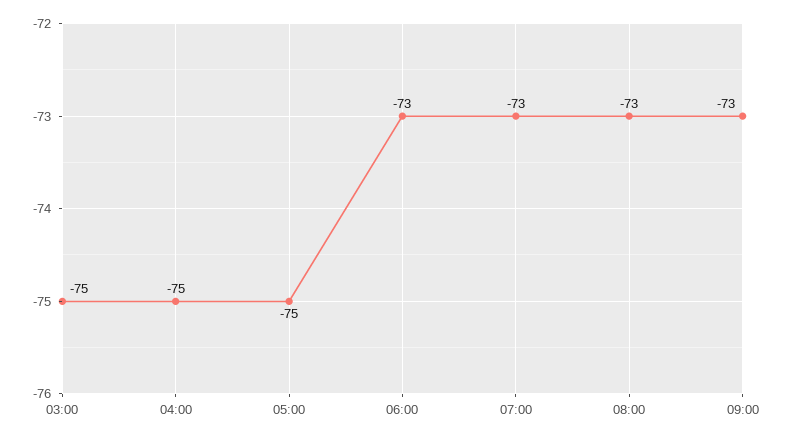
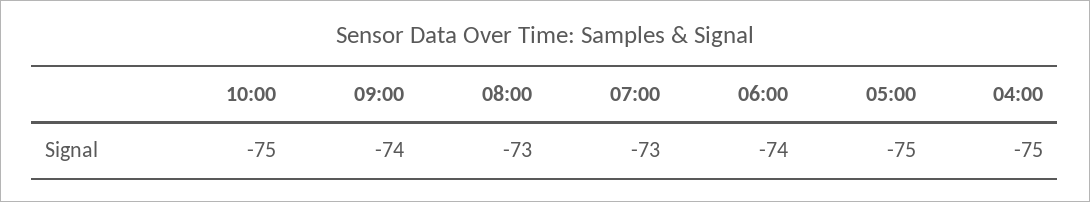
03:00: -75 -> none
06:00: -73 -> -74
09:00: -73 -> -74
10:00: none -> -75

